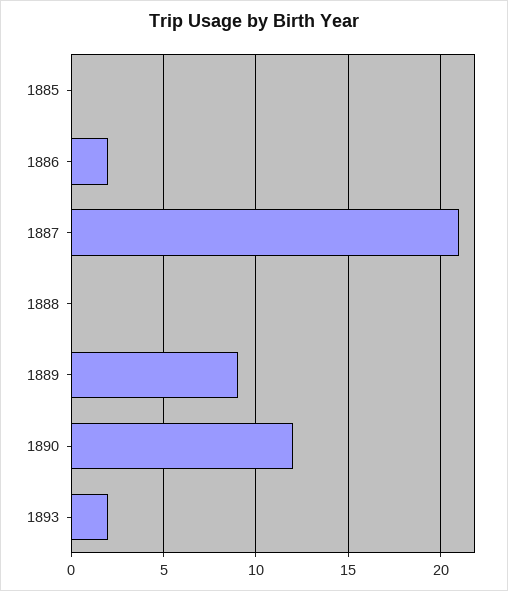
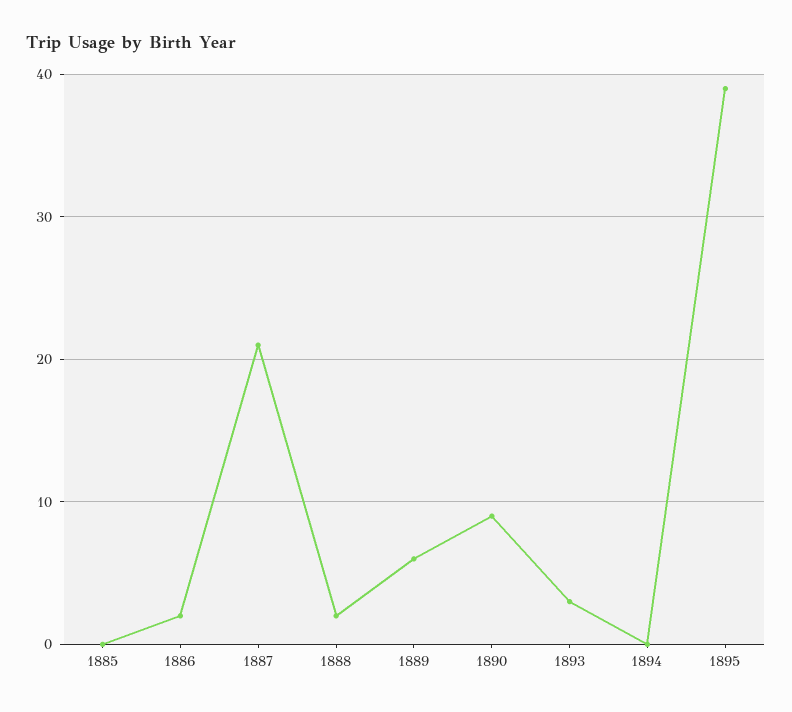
1888: 0 -> 2
1889: 9 -> 6
1890: 12 -> 9
1893: 2 -> 3
1894: none -> 0
1895: none -> 39

